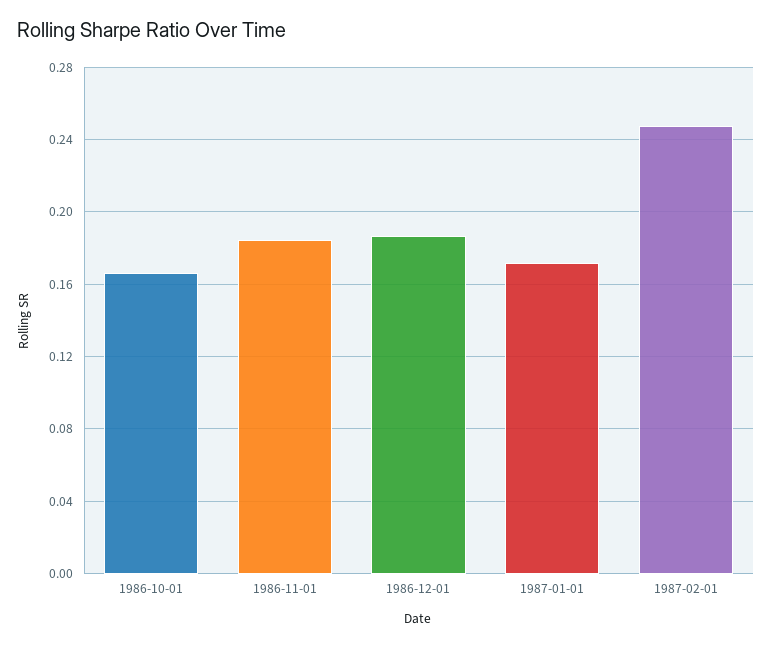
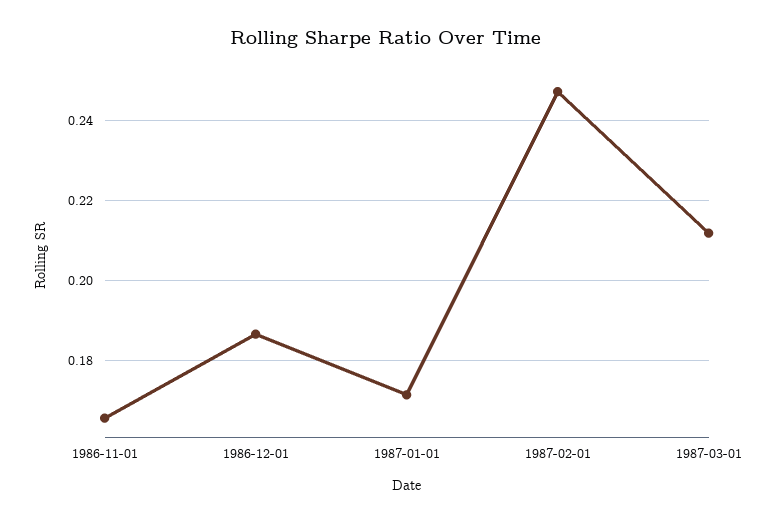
1986-10-01: 0.165 -> none
1986-11-01: 0.185 -> 0.166
1987-03-01: none -> 0.212

